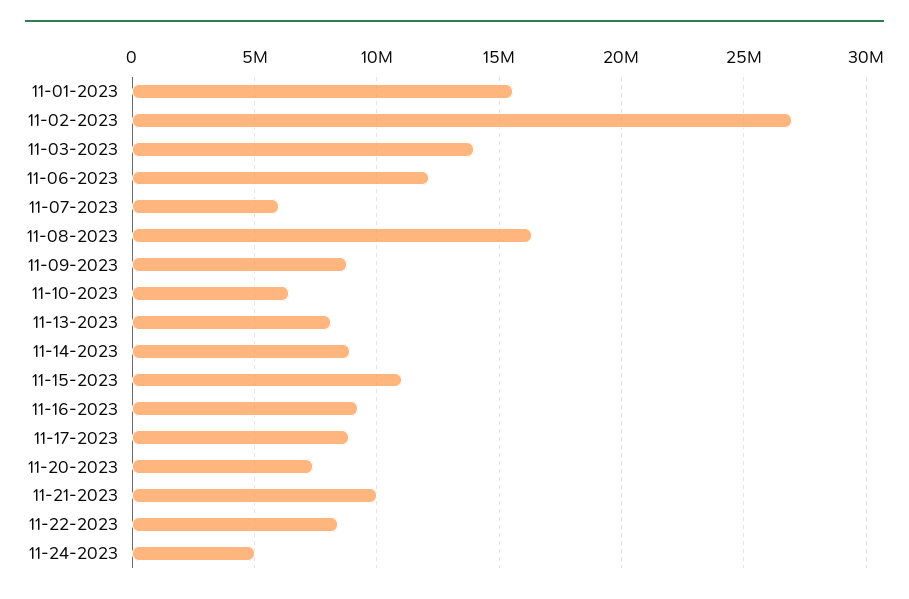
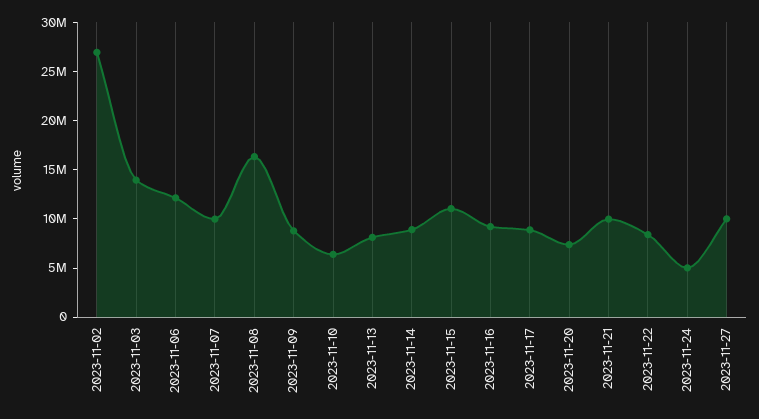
11-01-2023: 15500000 -> none
11-07-2023: 6000000 -> 10000000
2023-11-27: none -> 10000000

